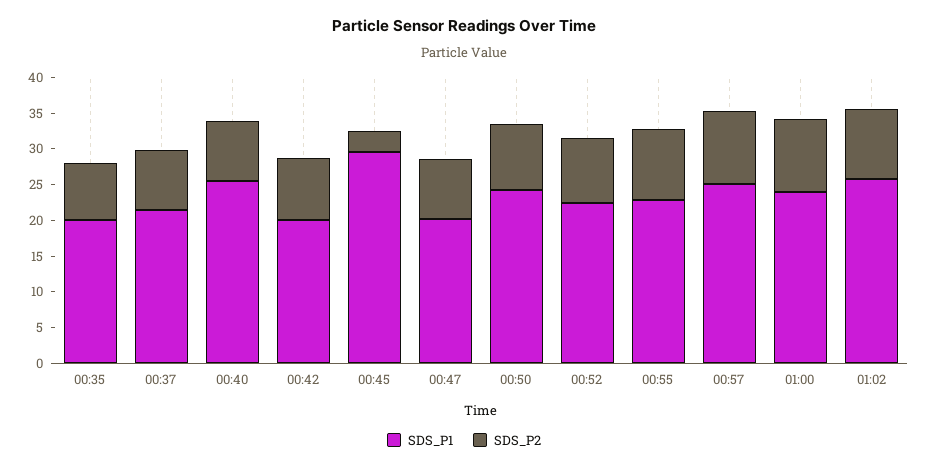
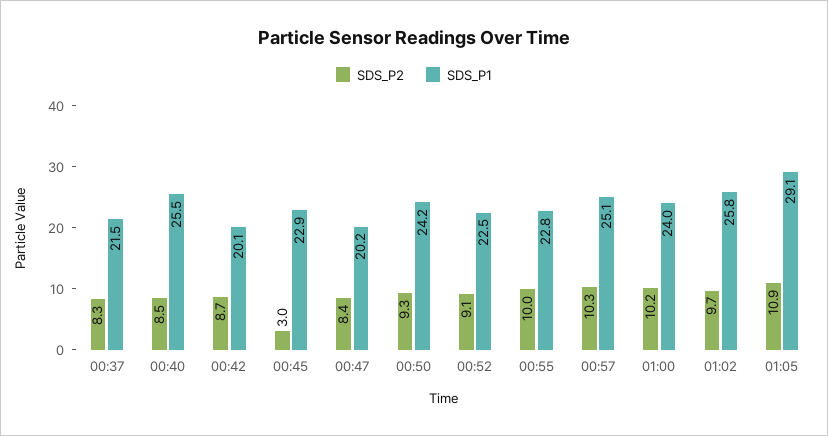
SDS_P1, 00:35: 20 -> none
SDS_P2, 00:35: 7.5 -> none
SDS_P1, 00:45: 30 -> 22.9
SDS_P2, 01:05: none -> 10.9
SDS_P1, 01:05: none -> 29.1

